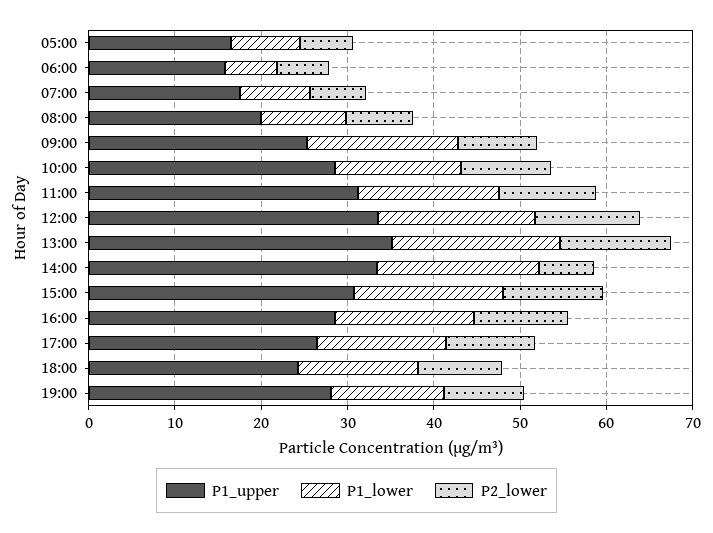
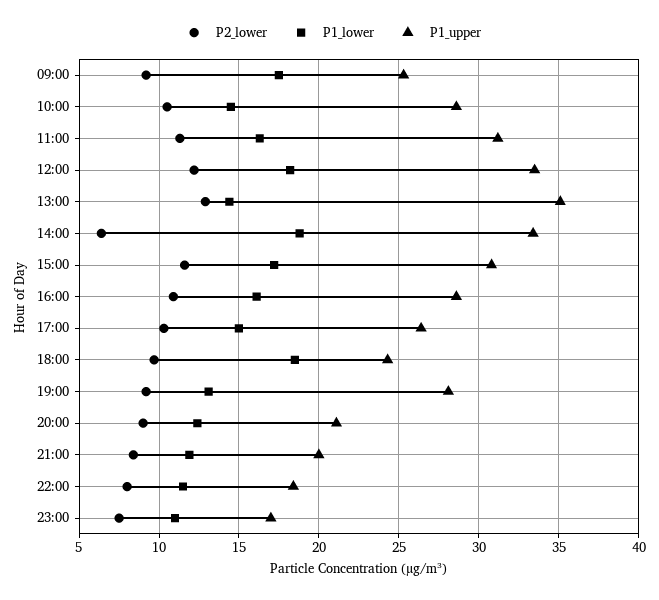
P1_upper, 05:00: 16 -> none
P1_lower, 05:00: 8 -> none
P2_lower, 05:00: 6 -> none
P1_upper, 06:00: 16 -> none
P1_lower, 06:00: 6 -> none
P2_lower, 06:00: 6 -> none
P1_upper, 07:00: 18 -> none
P1_lower, 07:00: 8 -> none
P2_lower, 07:00: 6 -> none
P1_upper, 08:00: 20 -> none
P1_lower, 08:00: 10 -> none
P2_lower, 08:00: 8 -> none
P1_lower, 13:00: 20 -> 14.5
P1_lower, 18:00: 14 -> 18.5
P2_lower, 20:00: none -> 9
P1_lower, 20:00: none -> 12.5
P1_upper, 20:00: none -> 21
P2_lower, 21:00: none -> 8.5
P1_lower, 21:00: none -> 12
P1_upper, 21:00: none -> 20
P2_lower, 22:00: none -> 8
P1_lower, 22:00: none -> 11.5
P1_upper, 22:00: none -> 18.5
P2_lower, 23:00: none -> 7.5
P1_lower, 23:00: none -> 11
P1_upper, 23:00: none -> 17

